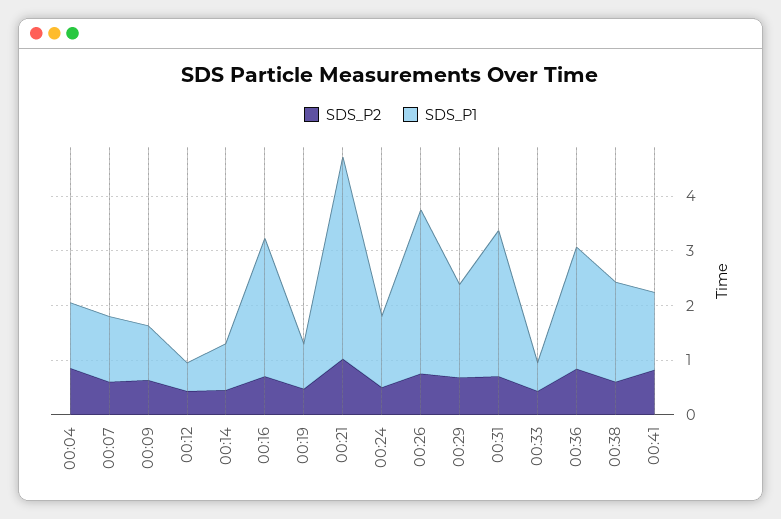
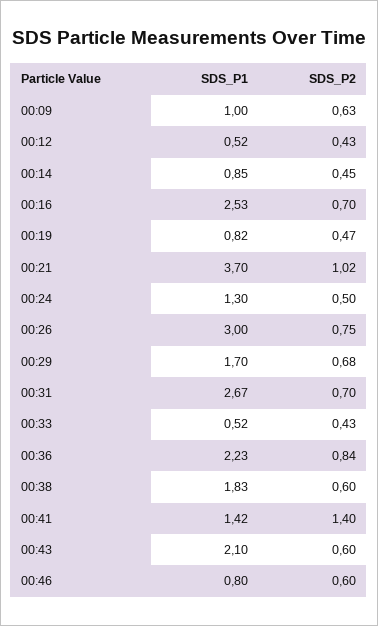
SDS_P2, 00:04: 0.8 -> none
SDS_P1, 00:04: 1.2 -> none
SDS_P2, 00:07: 0.6 -> none
SDS_P1, 00:07: 1.2 -> none
SDS_P2, 00:41: 0.8 -> 1.4
SDS_P1, 00:43: none -> 2.1
SDS_P2, 00:43: none -> 0.6
SDS_P1, 00:46: none -> 0.8
SDS_P2, 00:46: none -> 0.6

